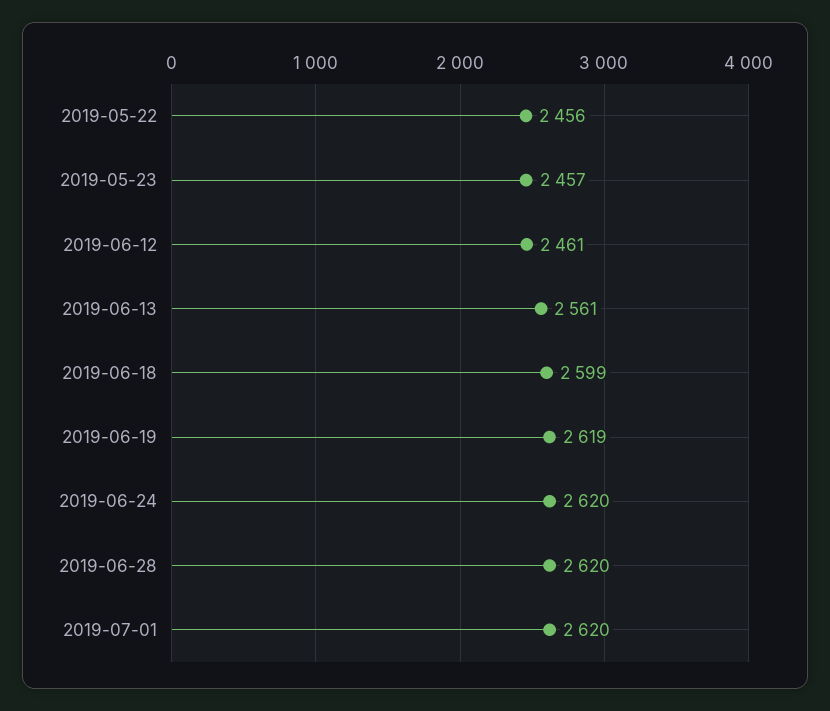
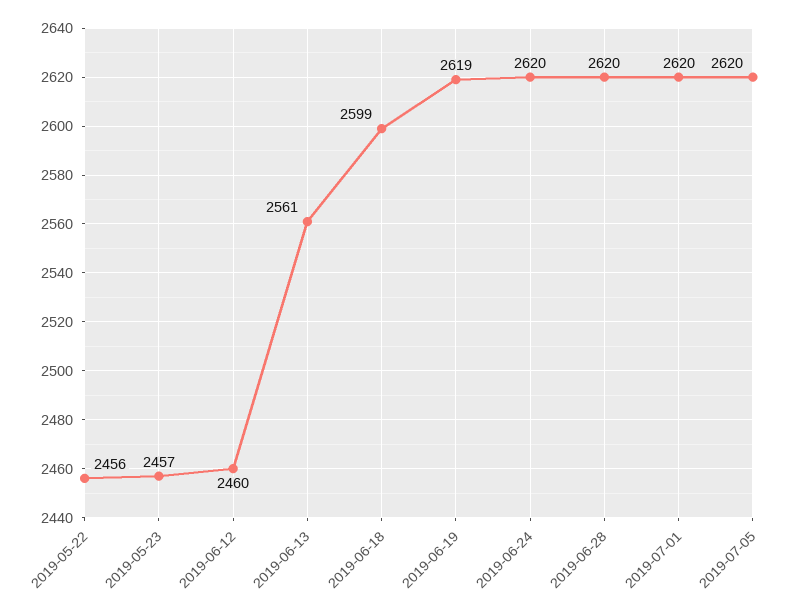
2019-06-12: 2461 -> 2460
2019-07-05: none -> 2620

